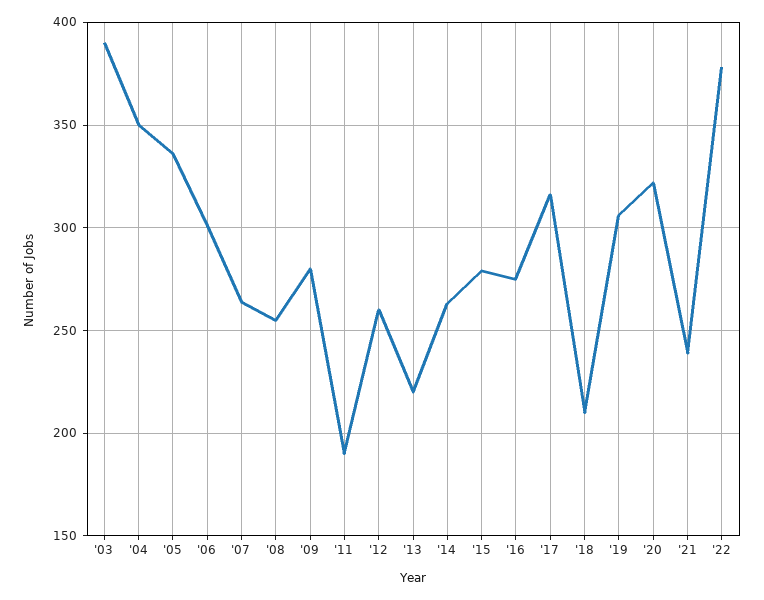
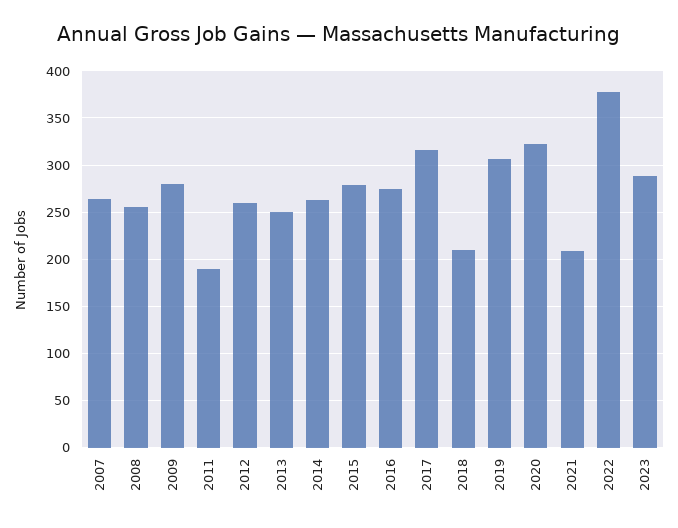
'03: 390 -> none
'04: 350 -> none
'05: 335 -> none
'06: 300 -> none
'13: 220 -> 250
'21: 240 -> 210
2023: none -> 290

